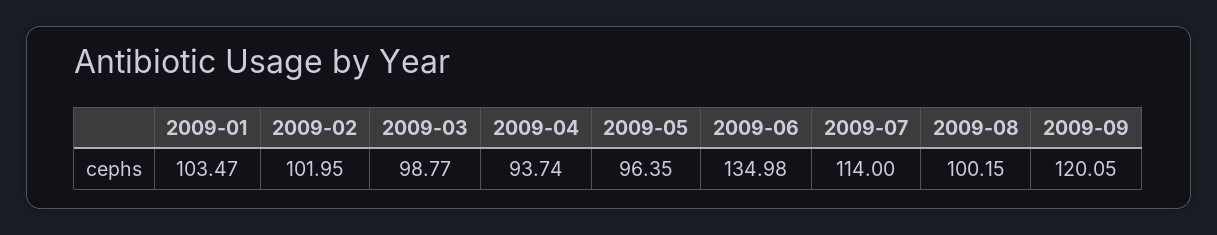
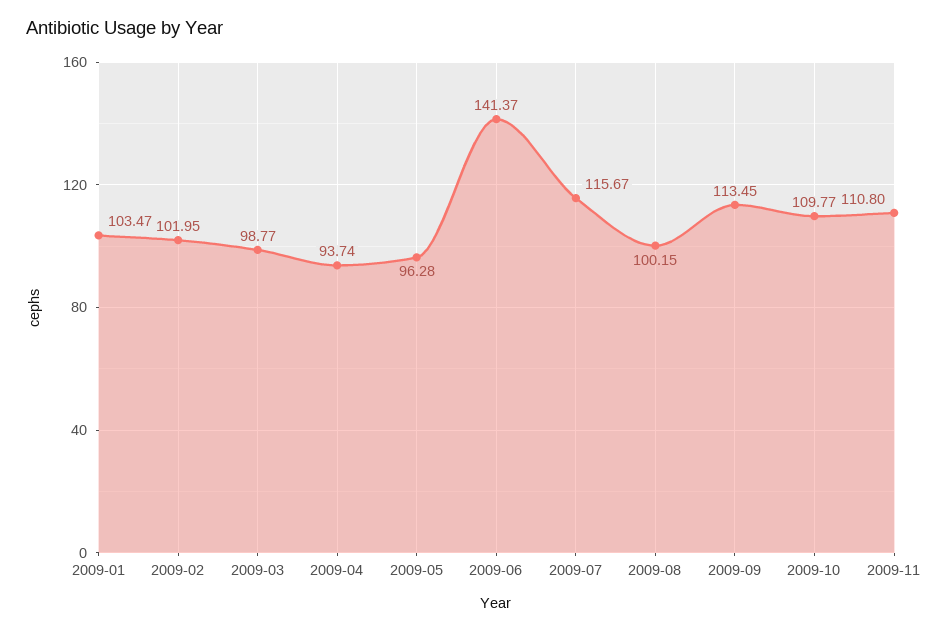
2009-05: 96.35 -> 96.28
2009-06: 134.98 -> 141.37
2009-07: 114 -> 115.67
2009-09: 120.05 -> 113.45
2009-10: none -> 109.77
2009-11: none -> 110.8

